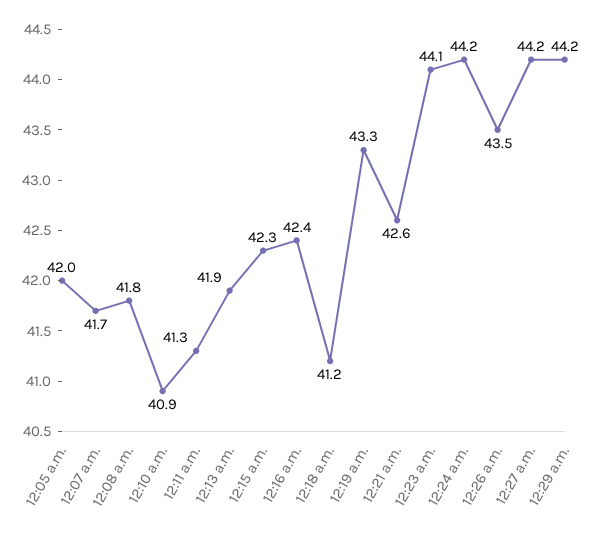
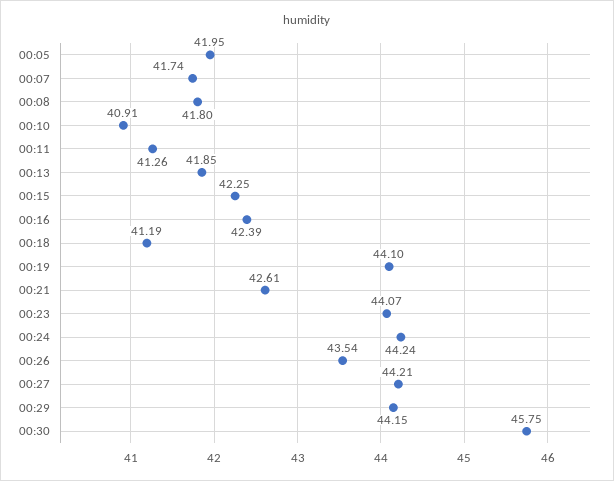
12:19 a.m.: 43.3 -> 44.1
00:30: none -> 45.75

